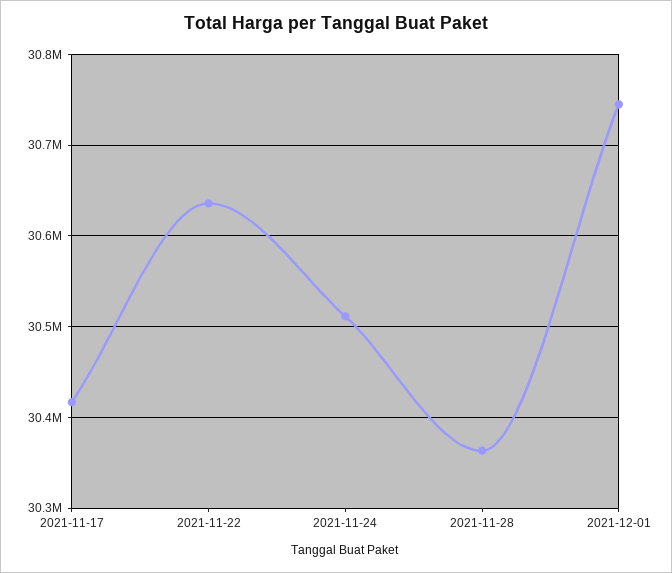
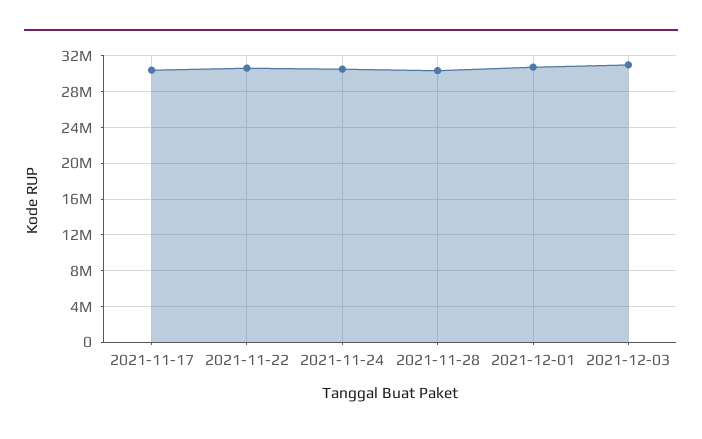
2021-12-03: none -> 31000000

